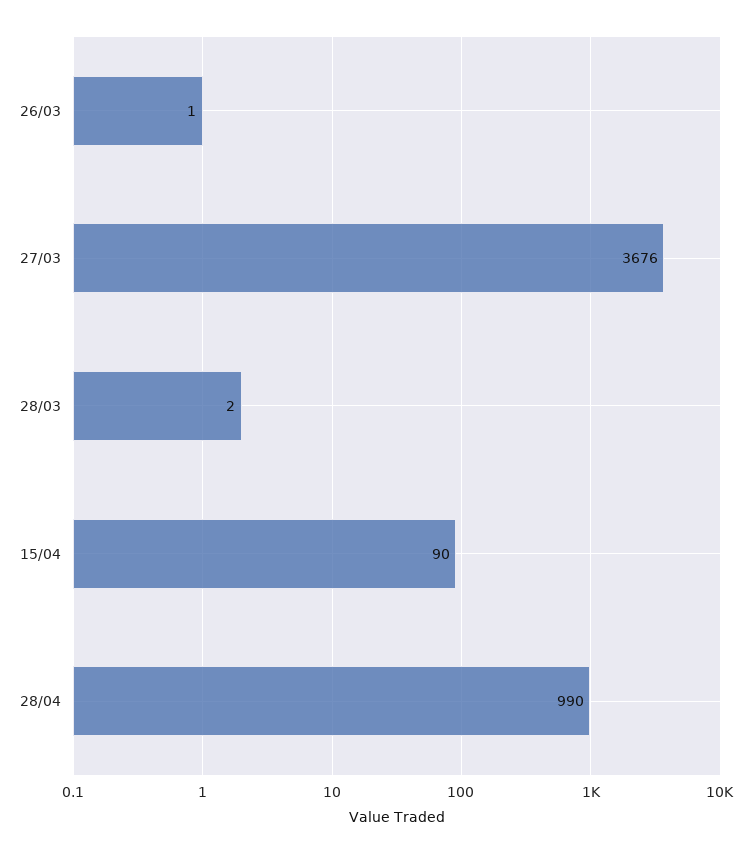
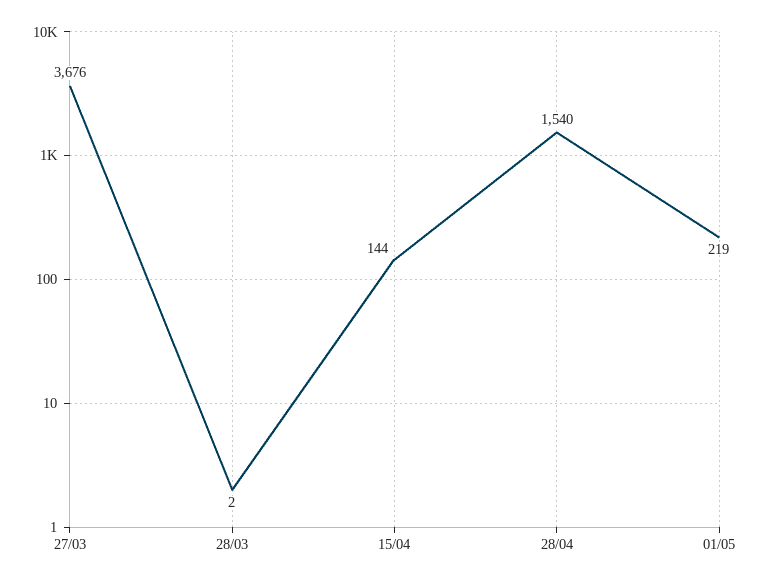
26/03: 1 -> none
15/04: 90 -> 144
28/04: 990 -> 1540
01/05: none -> 219

